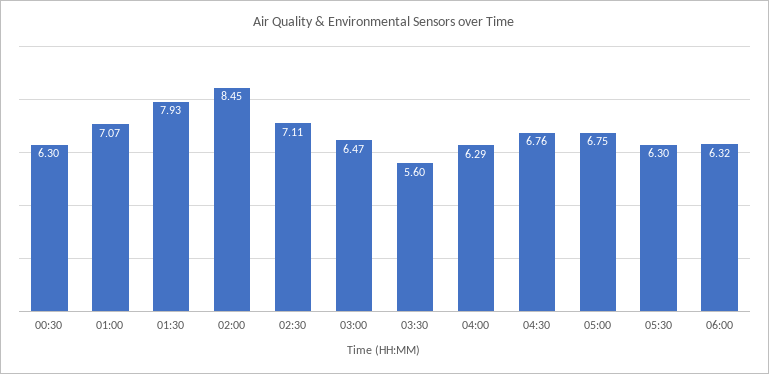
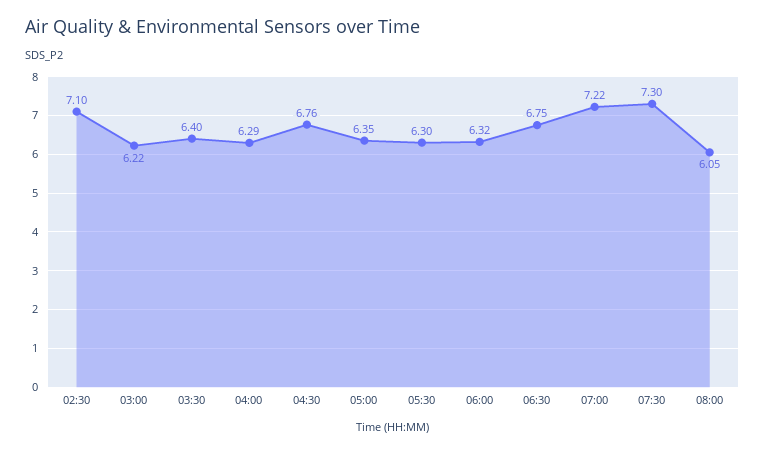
00:30: 6.3 -> none
01:00: 7.07 -> none
01:30: 7.93 -> none
02:00: 8.45 -> none
02:30: 7.11 -> 7.1
03:00: 6.47 -> 6.22
03:30: 5.6 -> 6.4
05:00: 6.75 -> 6.35
06:30: none -> 6.75
07:00: none -> 7.22
07:30: none -> 7.3
08:00: none -> 6.05

